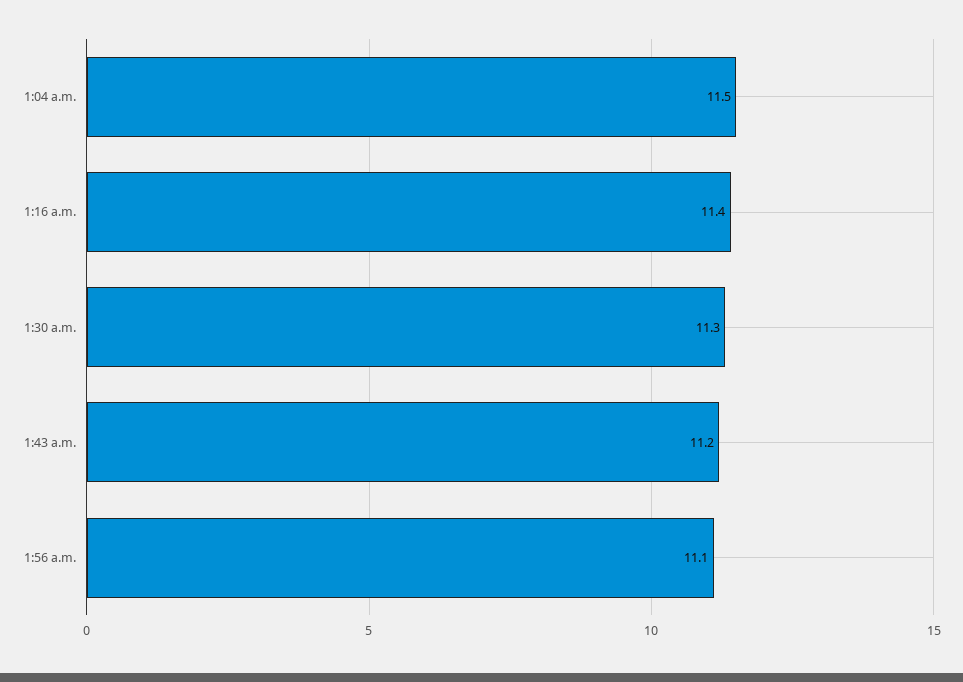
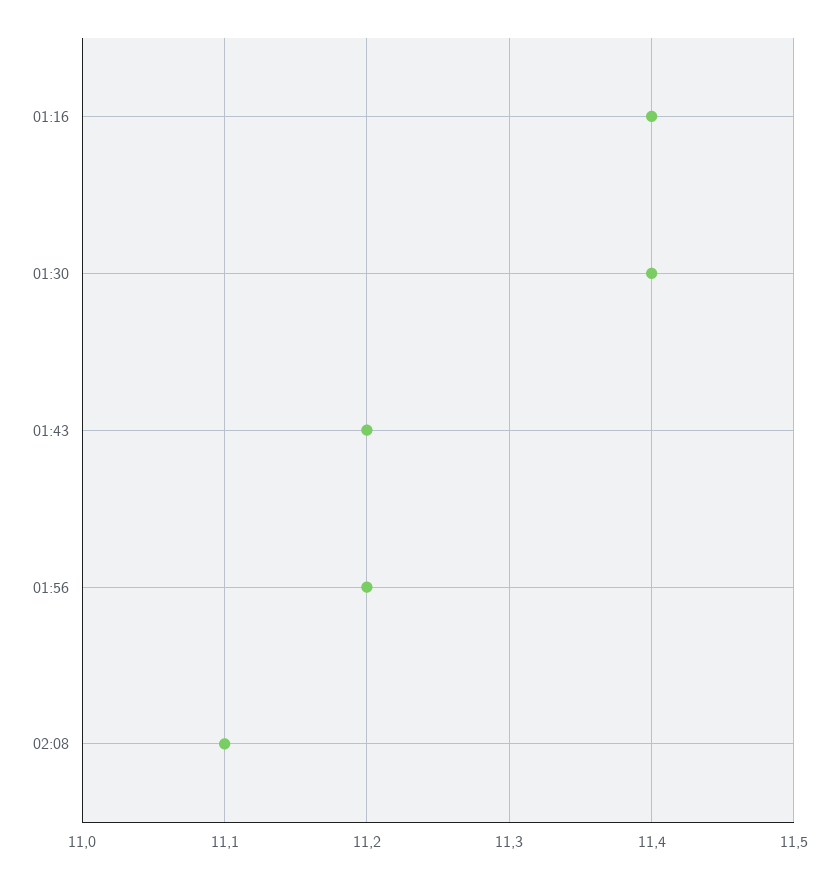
1:04 a.m.: 11.5 -> none
1:30 a.m.: 11.3 -> 11.4
1:56 a.m.: 11.1 -> 11.2
02:08: none -> 11.1

